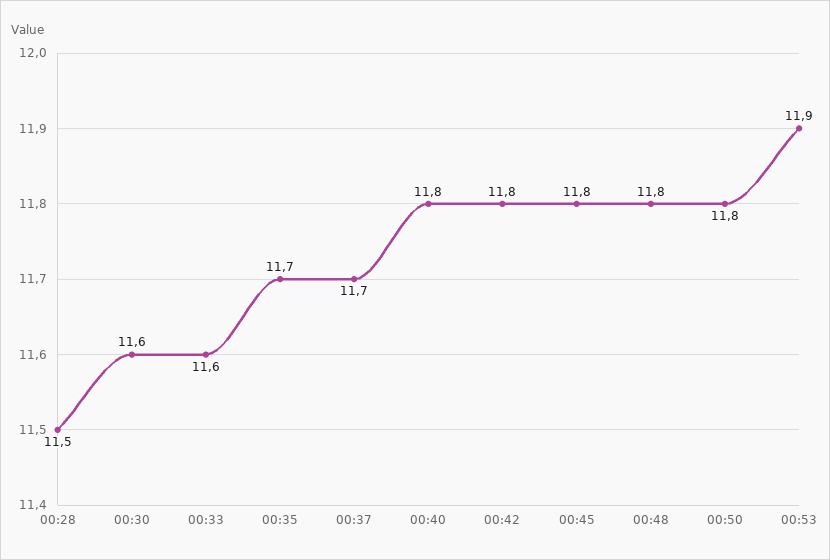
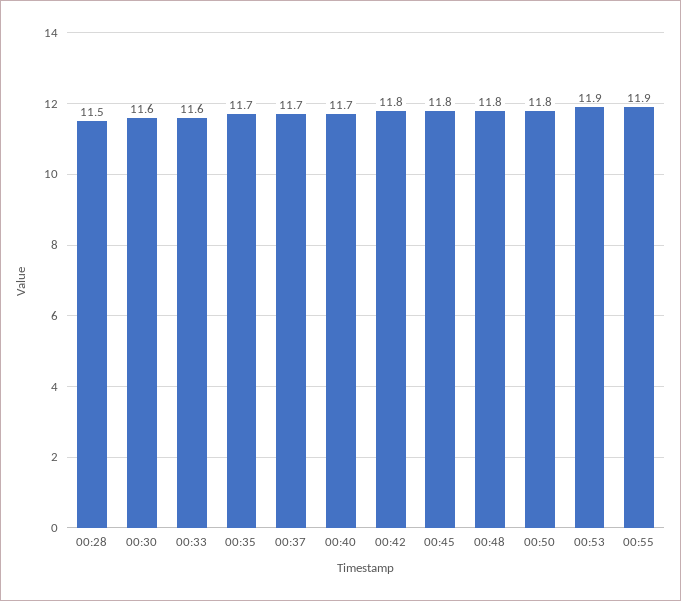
00:40: 11.8 -> 11.7
00:55: none -> 11.9

